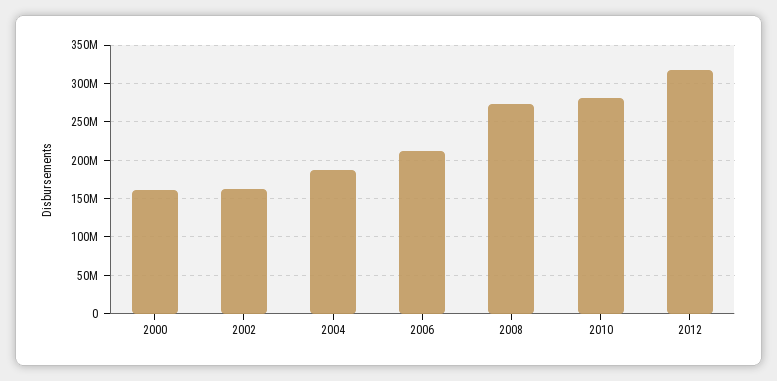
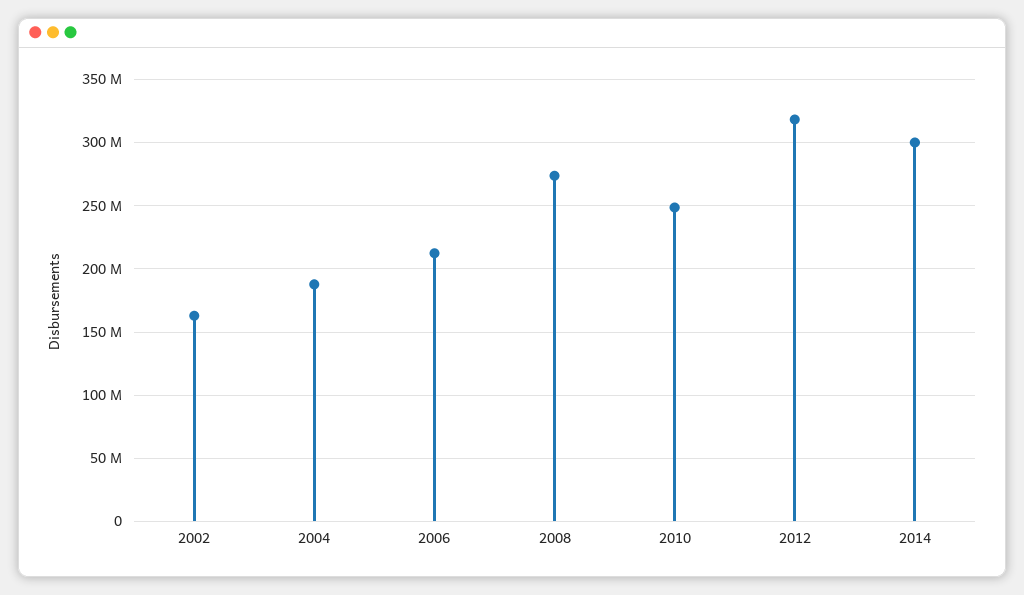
2000: 160000000 -> none
2010: 280000000 -> 250000000
2014: none -> 300000000

